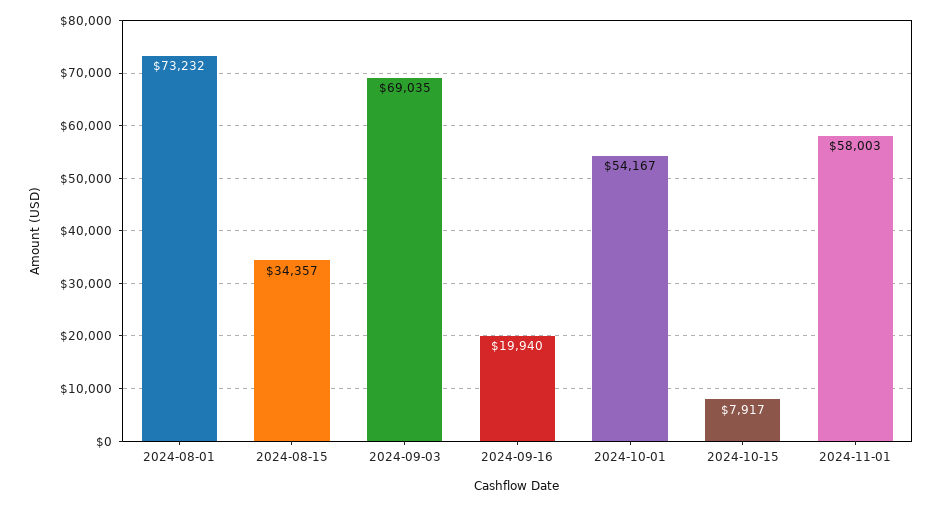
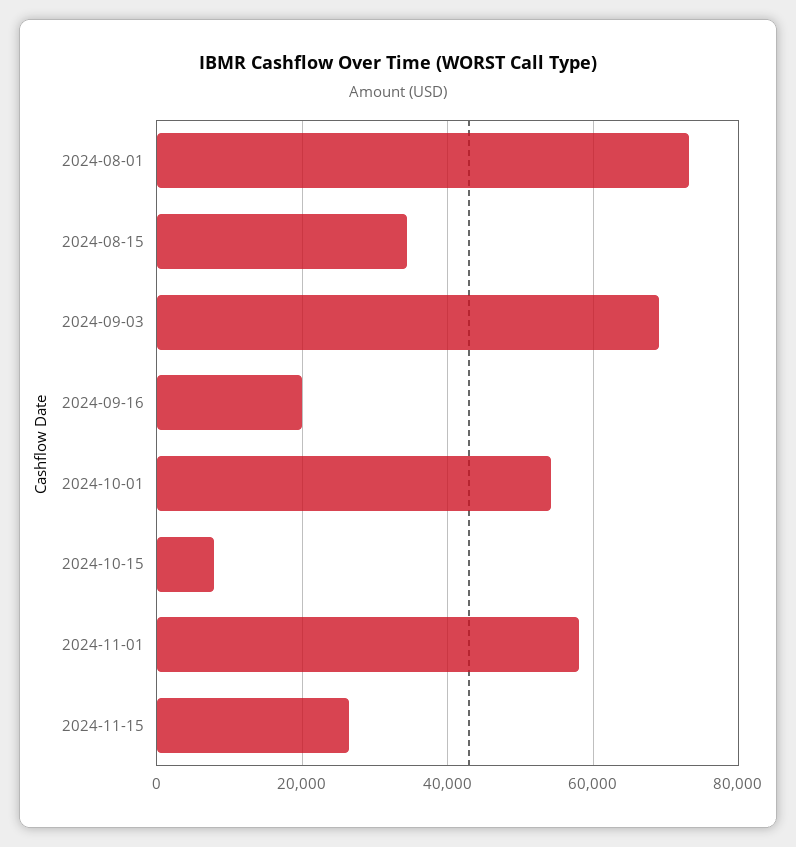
2024-11-15: none -> 26000

